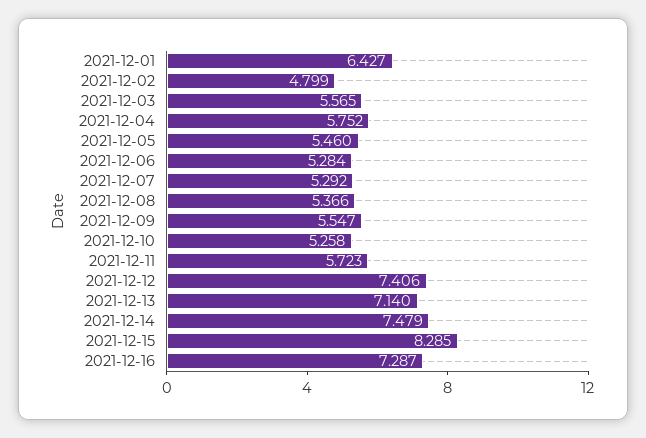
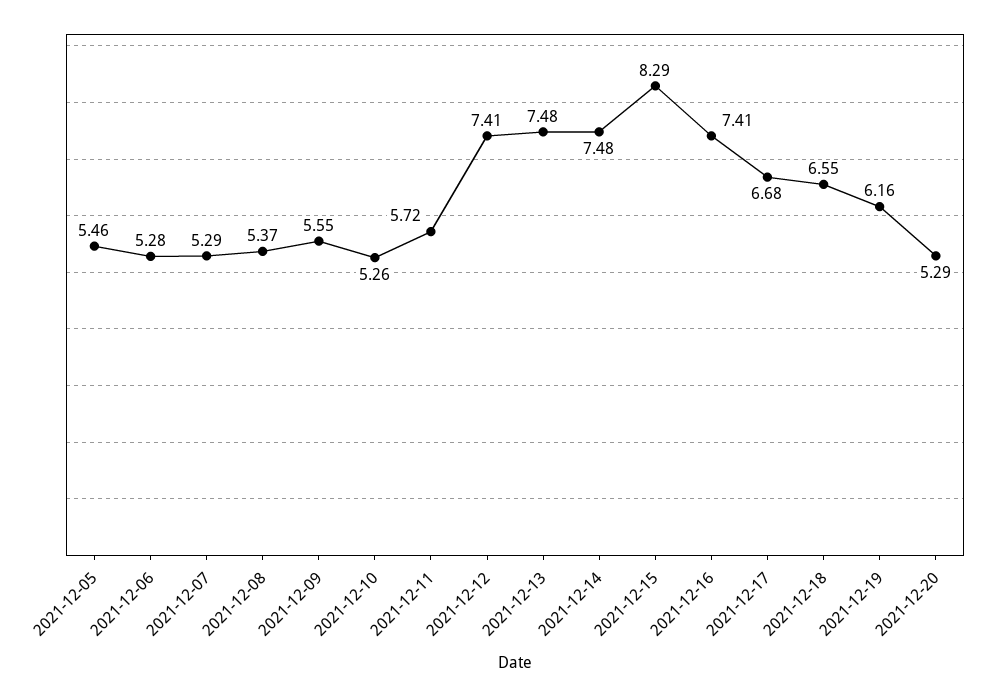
2021-12-01: 6.427 -> none
2021-12-02: 4.799 -> none
2021-12-03: 5.565 -> none
2021-12-04: 5.752 -> none
2021-12-13: 7.14 -> 7.48
2021-12-16: 7.287 -> 7.41
2021-12-17: none -> 6.68
2021-12-18: none -> 6.55
2021-12-19: none -> 6.16
2021-12-20: none -> 5.29

